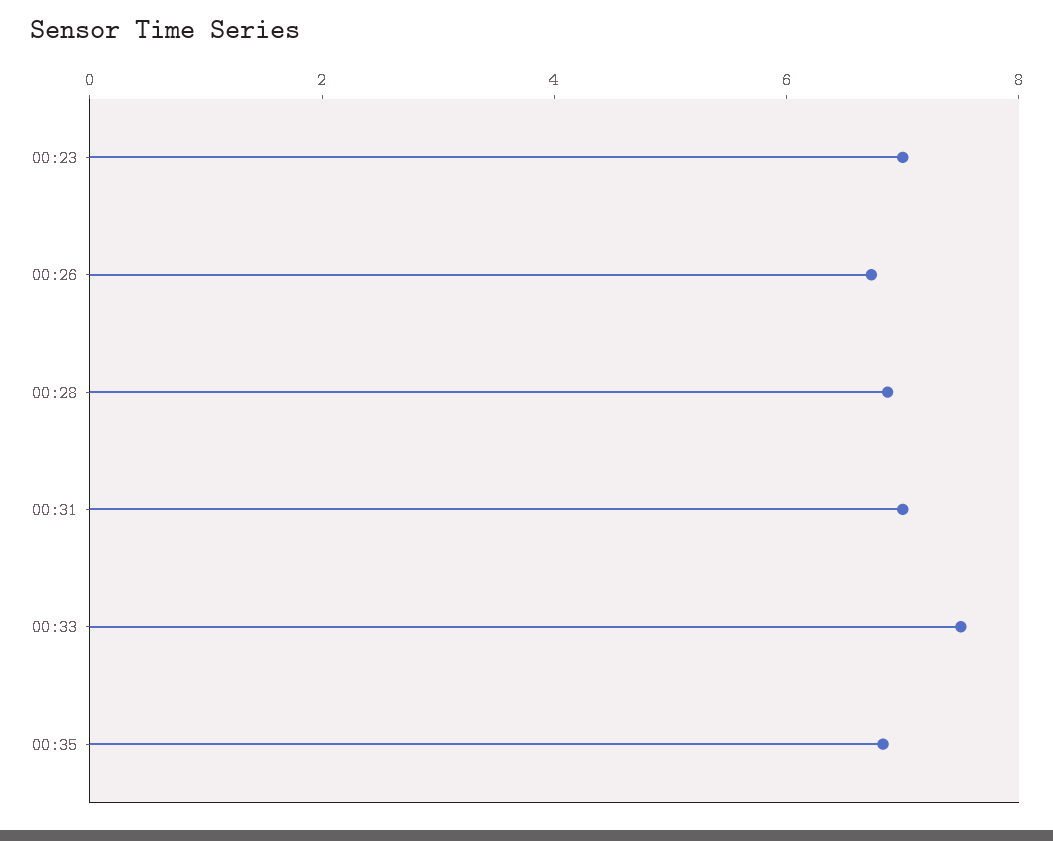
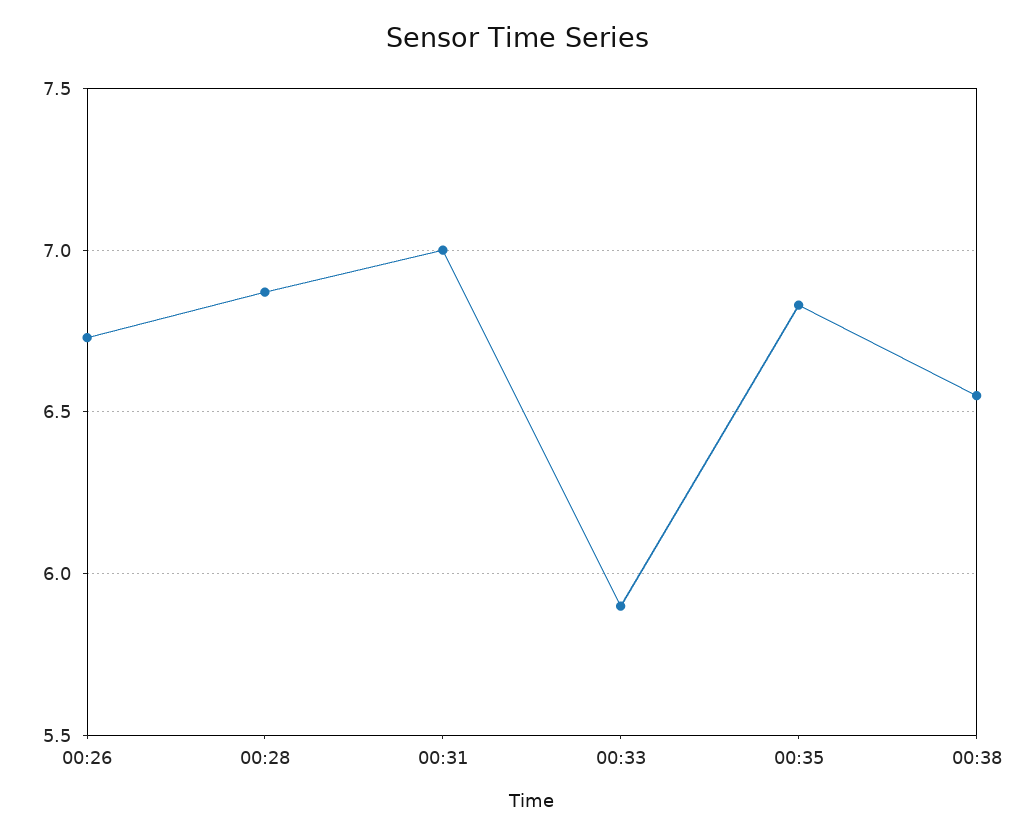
00:23: 7 -> none
00:33: 7.5 -> 5.9
00:38: none -> 6.55

